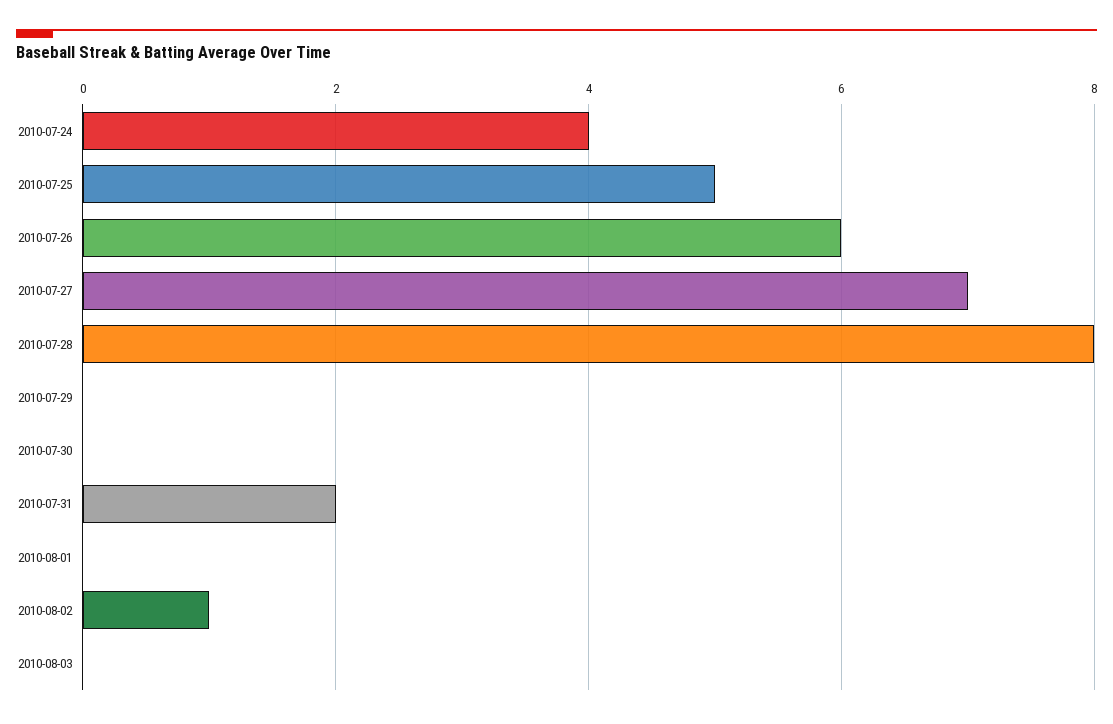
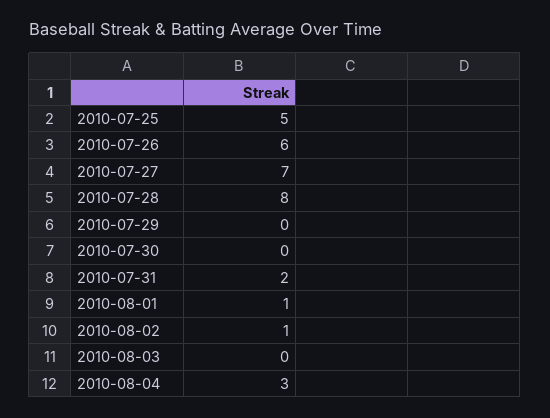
2010-07-24: 4 -> none
2010-08-01: 0 -> 1
2010-08-04: none -> 3

